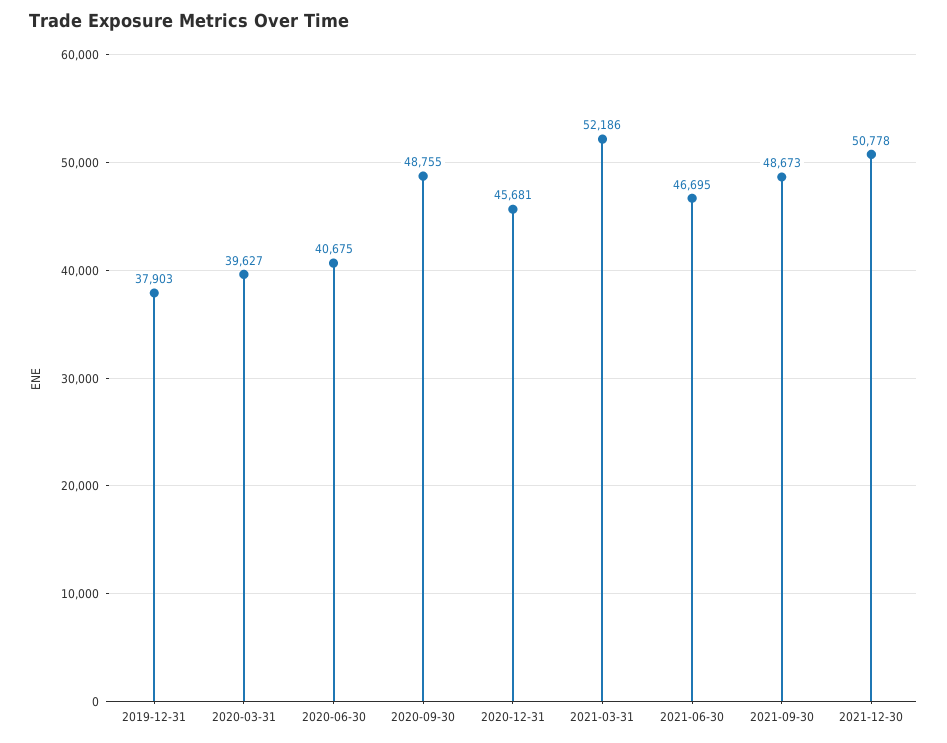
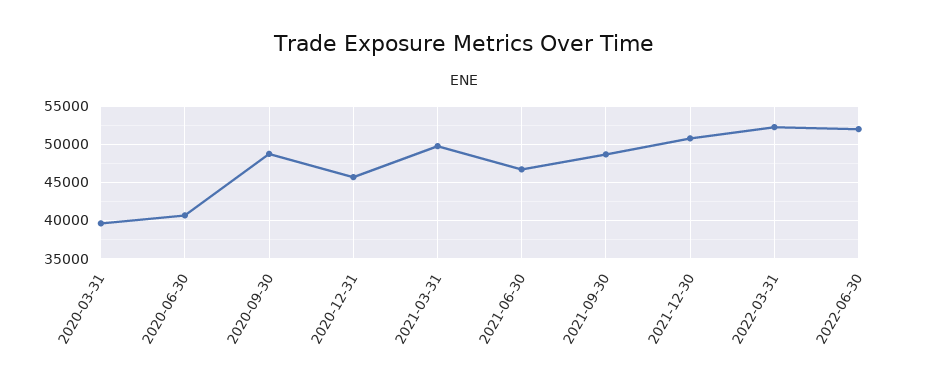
2019-12-31: 37903 -> none
2021-03-31: 52186 -> 50000
2022-03-31: none -> 52000
2022-06-30: none -> 52000

